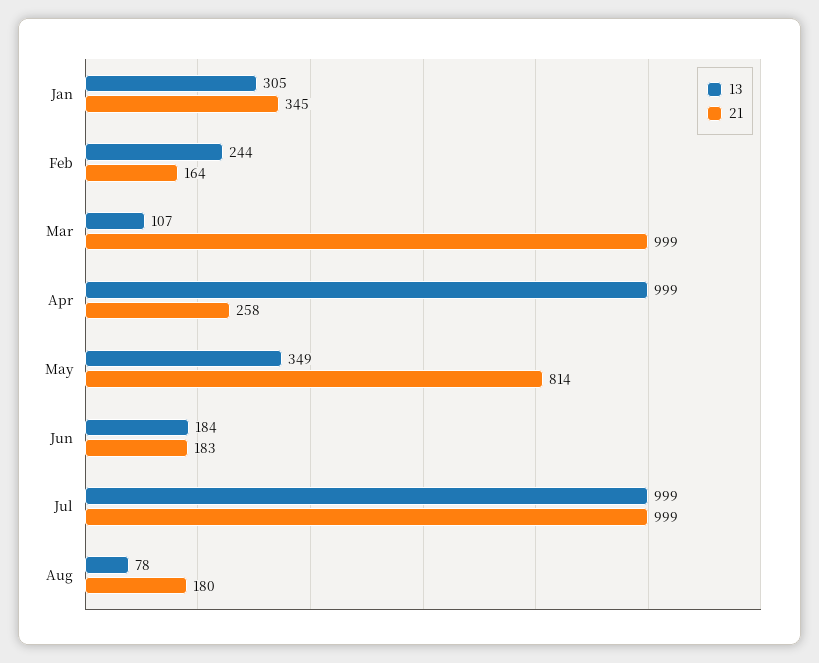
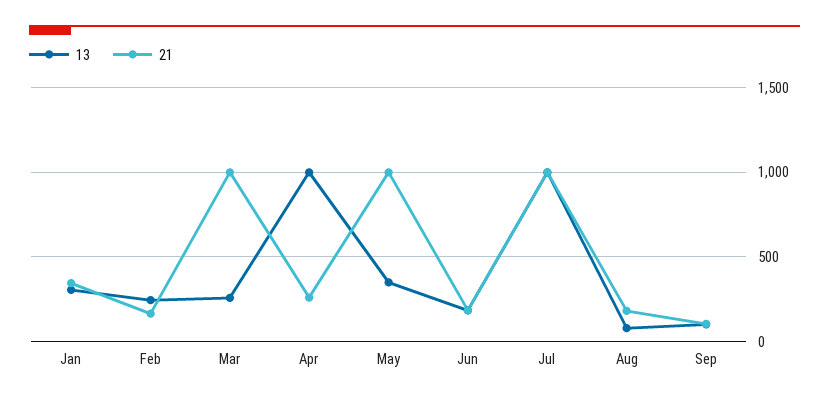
13, Mar: 107 -> 250
21, May: 814 -> 1000
13, Sep: none -> 100
21, Sep: none -> 100

